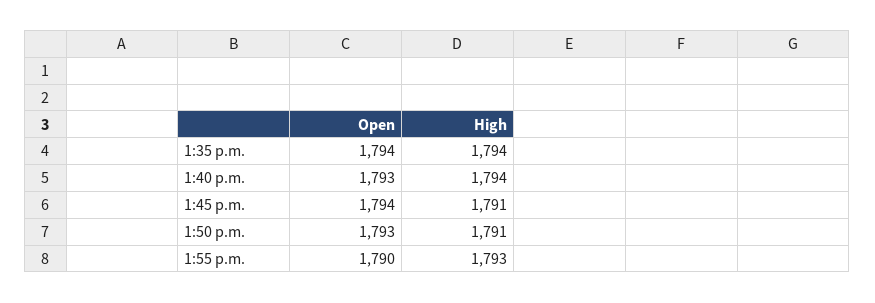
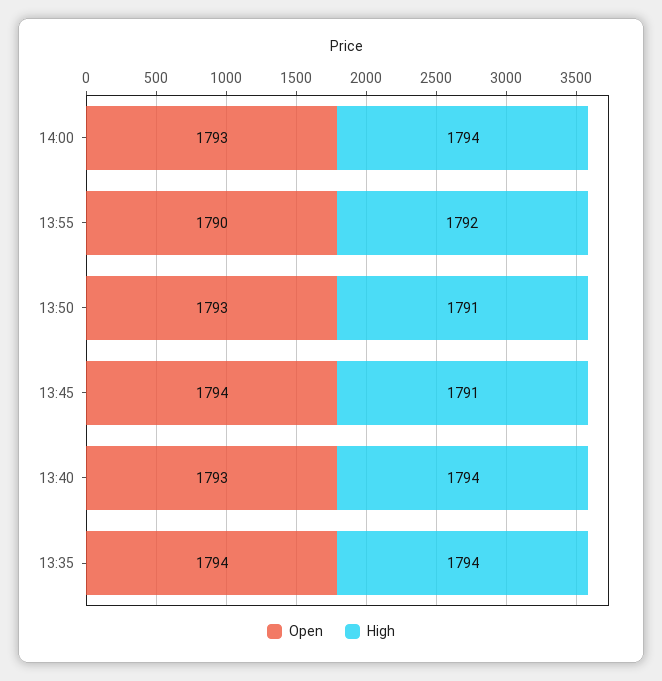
High, 1:55 p.m.: 1793 -> 1792
Open, 14:00: none -> 1793
High, 14:00: none -> 1794

